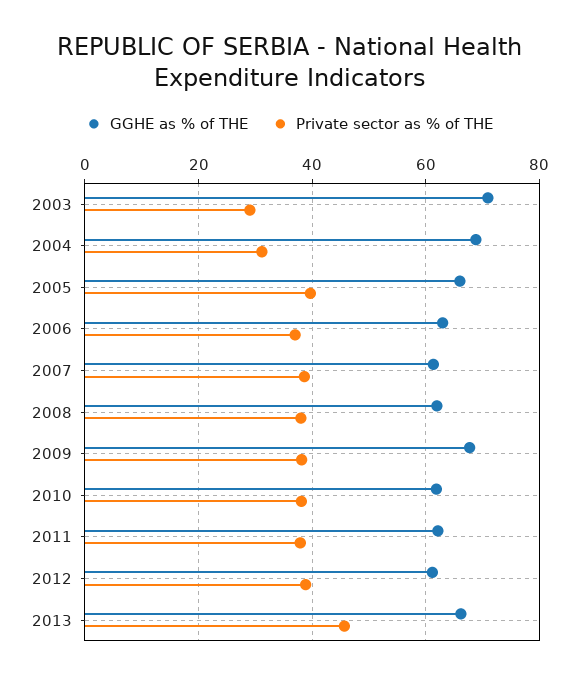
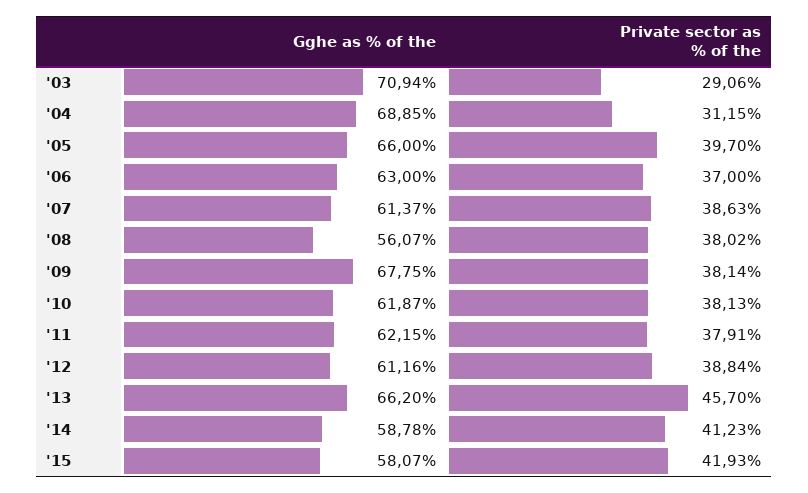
GGHE as % of THE, 2008: 62 -> 56.07
GGHE as % of THE, '14: none -> 58.78
Private sector as % of THE, '14: none -> 41.23
GGHE as % of THE, '15: none -> 58.07
Private sector as % of THE, '15: none -> 41.93

